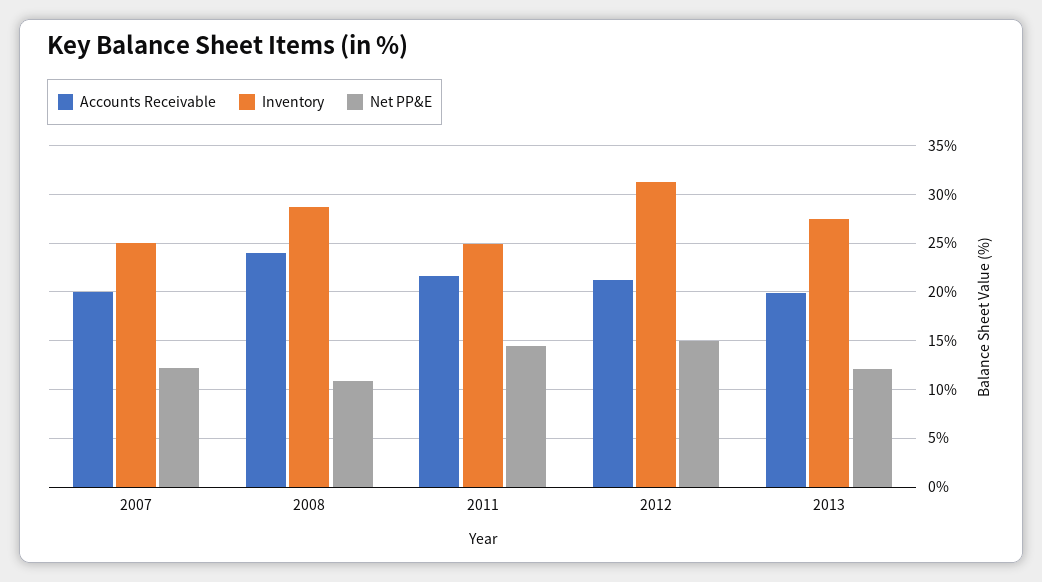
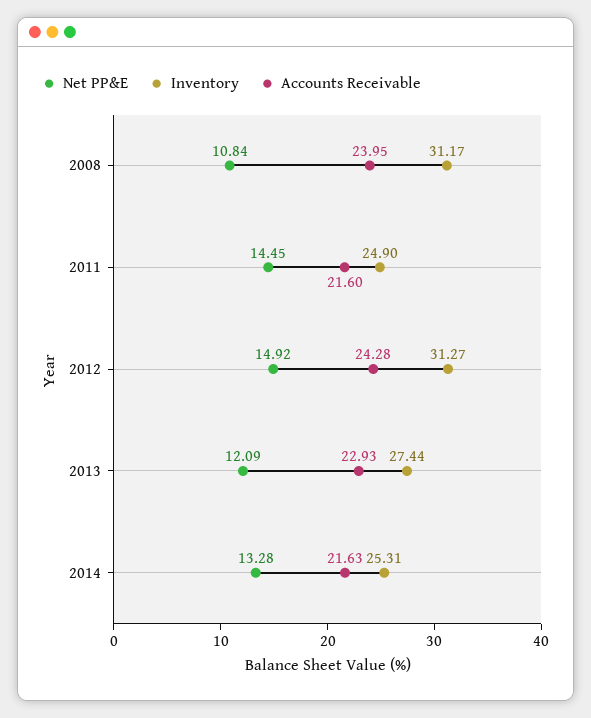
Accounts Receivable, 2007: 20 -> none
Inventory, 2007: 25 -> none
Net PP&E, 2007: 12 -> none
Inventory, 2008: 29 -> 31.17
Accounts Receivable, 2012: 21 -> 24.28
Accounts Receivable, 2013: 20 -> 22.93
Net PP&E, 2014: none -> 13.28
Inventory, 2014: none -> 25.31
Accounts Receivable, 2014: none -> 21.63

